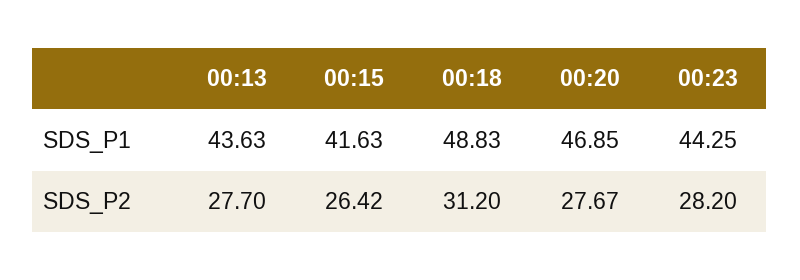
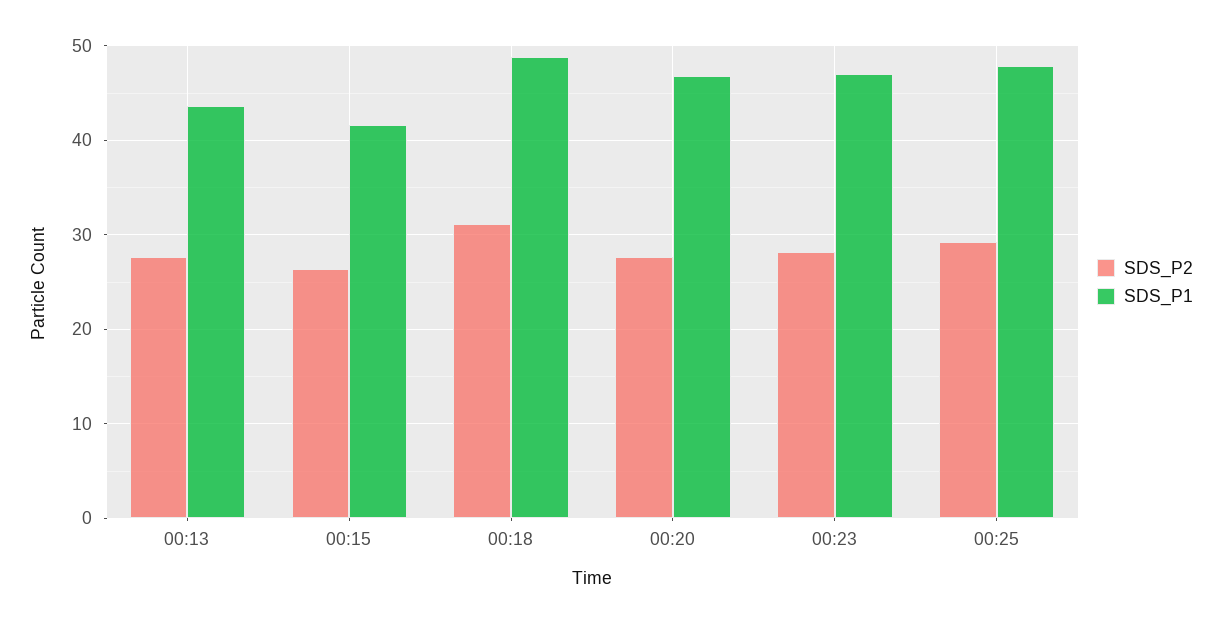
SDS_P1, 00:23: 44.25 -> 47
SDS_P2, 00:25: none -> 29
SDS_P1, 00:25: none -> 48

